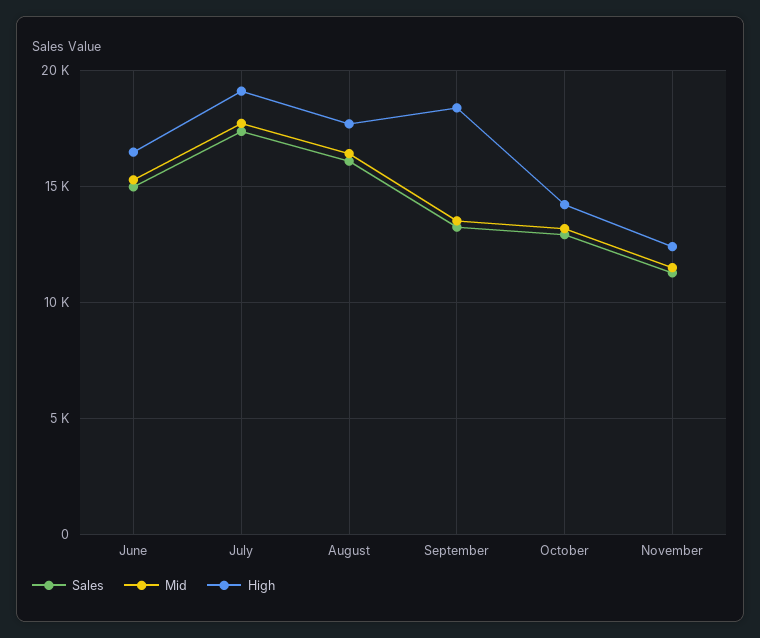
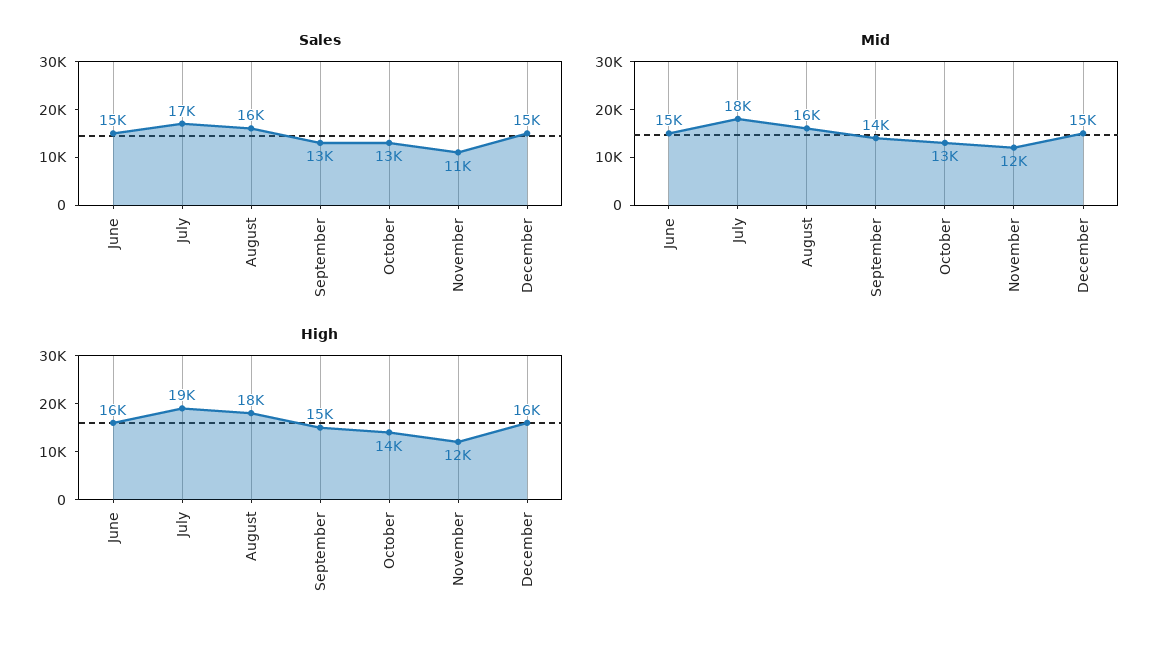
High, September: 18500 -> 15000
Sales, December: none -> 15000
Mid, December: none -> 15000
High, December: none -> 16000

